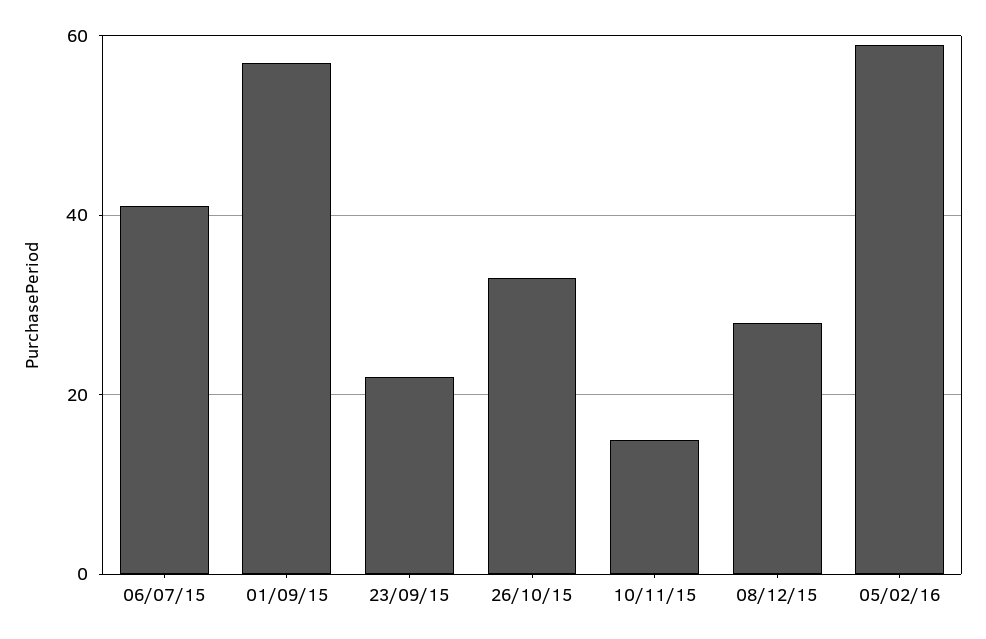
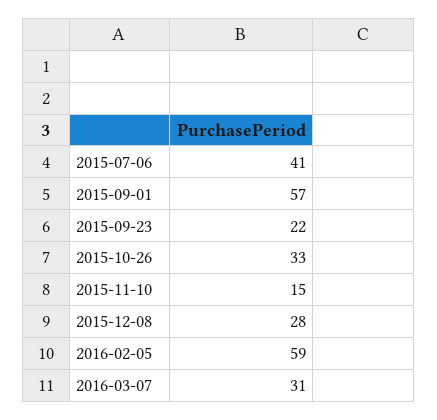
2016-03-07: none -> 31

